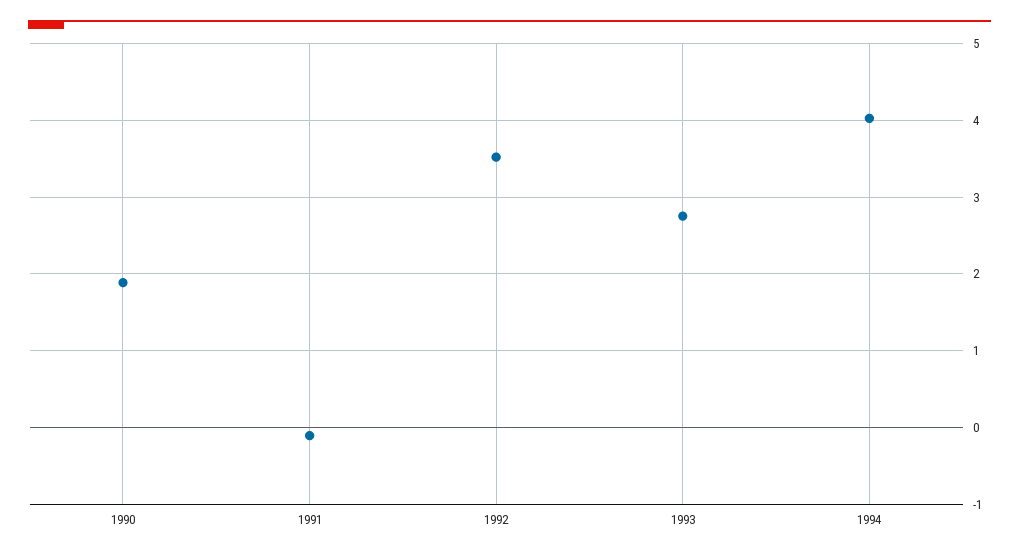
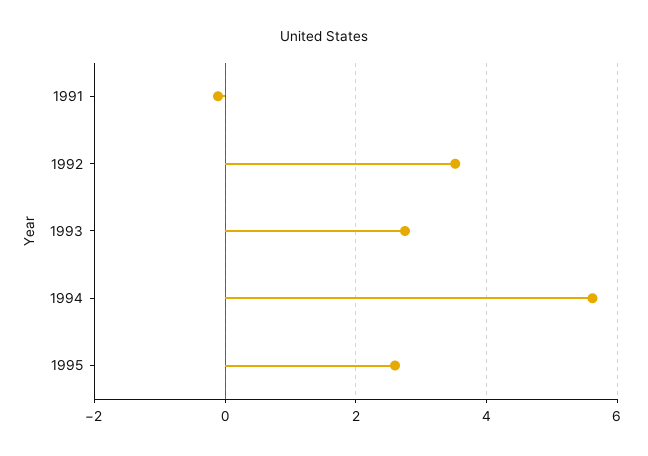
1990: 1.9 -> none
1994: 4 -> 5.6
1995: none -> 2.6

